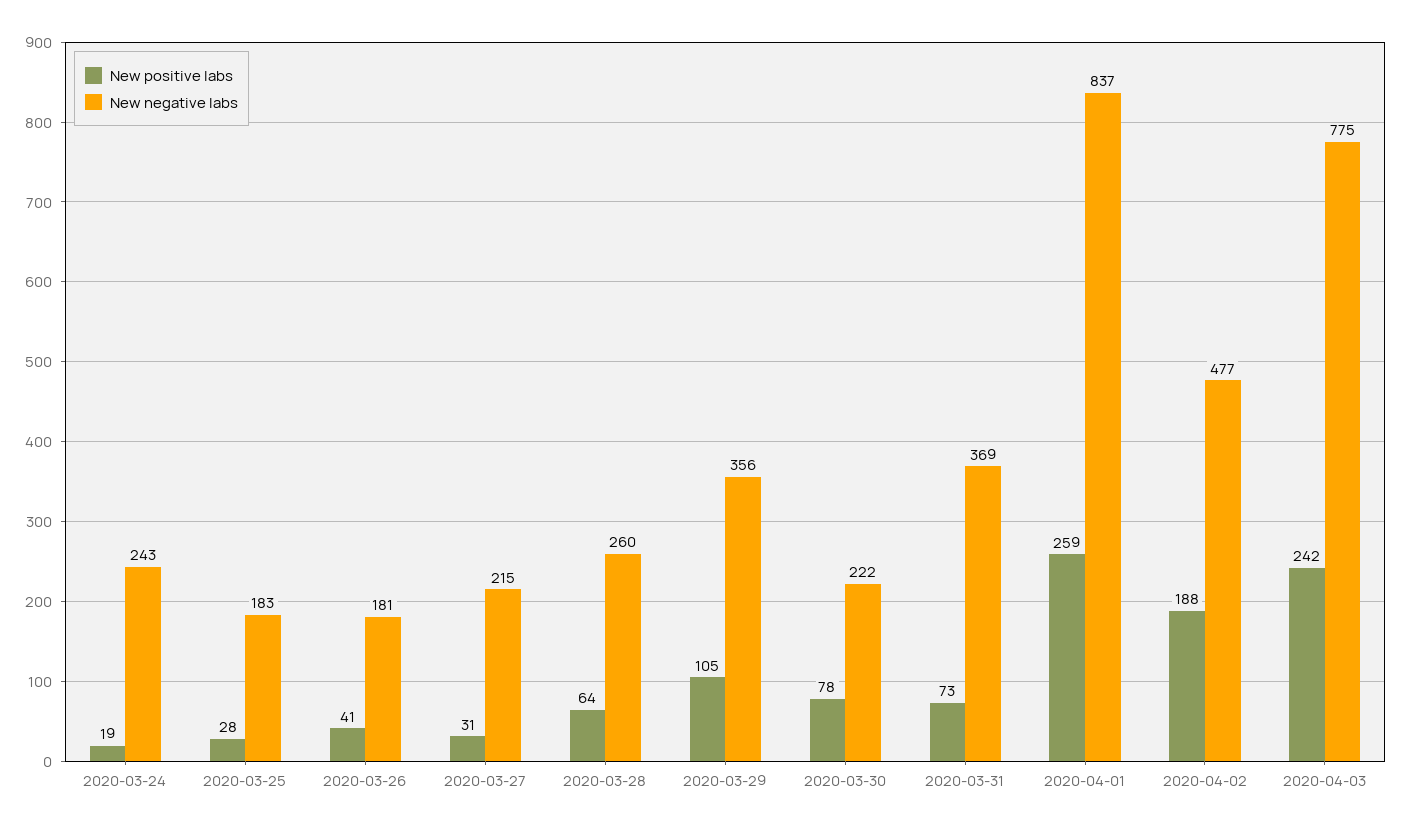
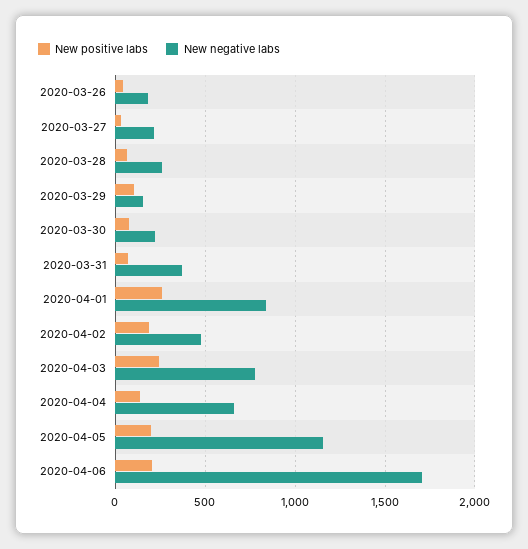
New positive labs, 2020-03-24: 19 -> none
New negative labs, 2020-03-24: 243 -> none
New positive labs, 2020-03-25: 28 -> none
New negative labs, 2020-03-25: 183 -> none
New negative labs, 2020-03-29: 356 -> 150
New positive labs, 2020-04-04: none -> 150
New negative labs, 2020-04-04: none -> 650
New positive labs, 2020-04-05: none -> 200
New negative labs, 2020-04-05: none -> 1150
New positive labs, 2020-04-06: none -> 200
New negative labs, 2020-04-06: none -> 1700

